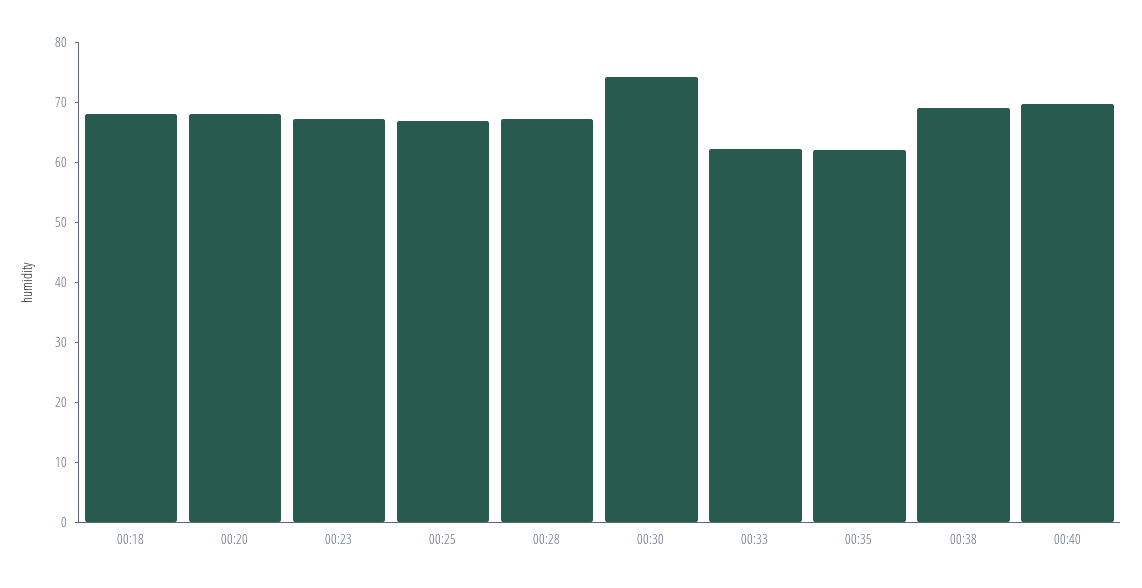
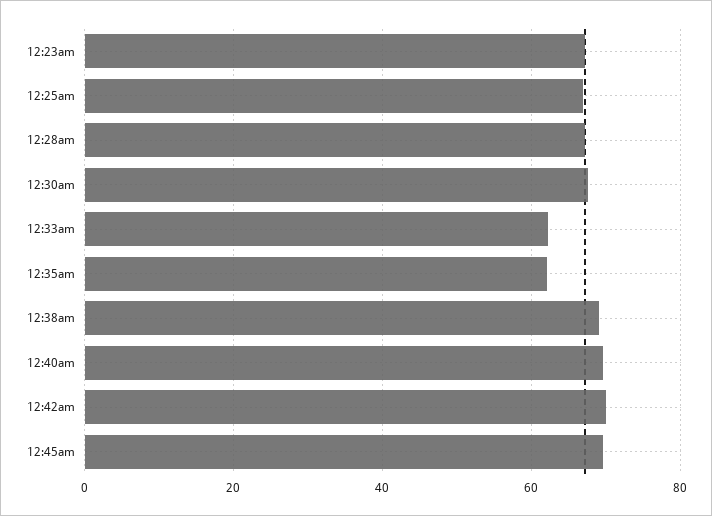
00:18: 68 -> none
00:20: 68 -> none
00:30: 74 -> 68
12:42am: none -> 70
12:45am: none -> 70

